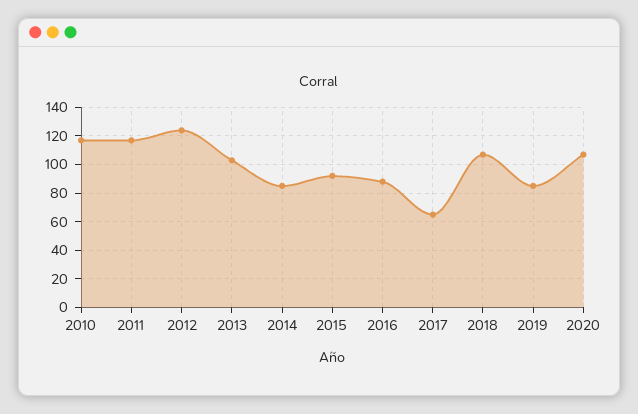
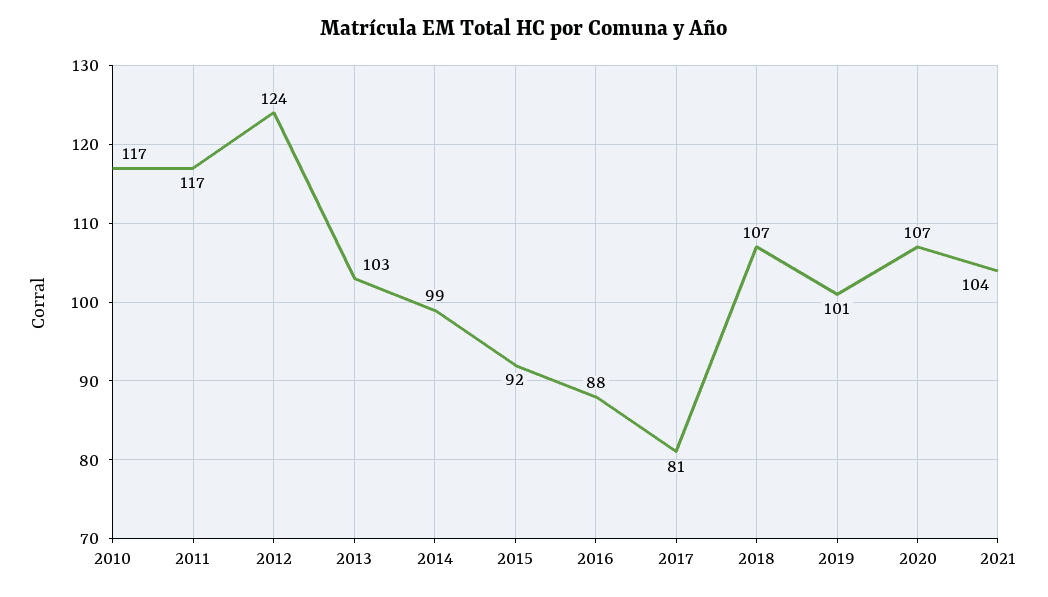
2014: 85 -> 99
2017: 65 -> 81
2019: 85 -> 101
2021: none -> 104

